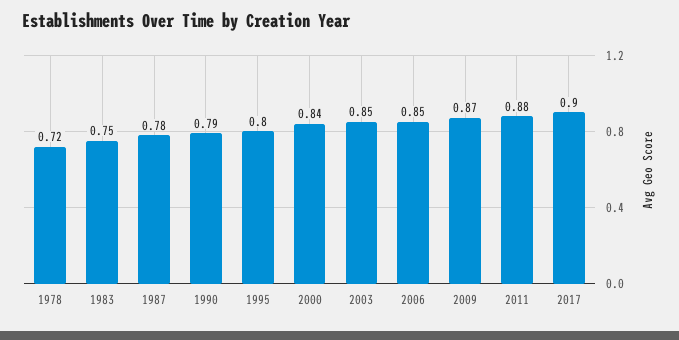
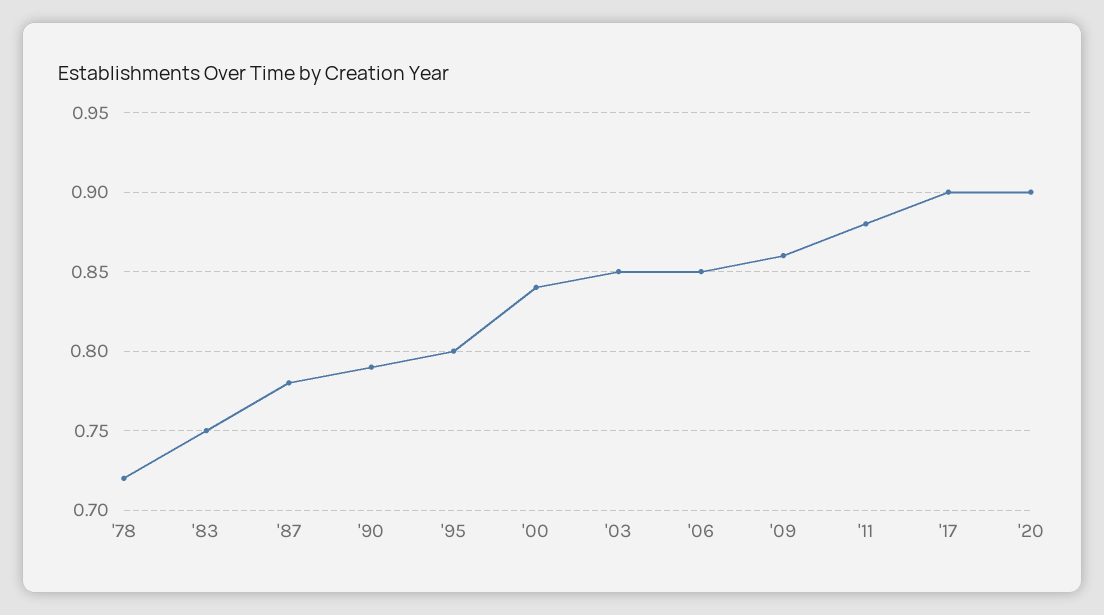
2009: 0.87 -> 0.86
'20: none -> 0.9

